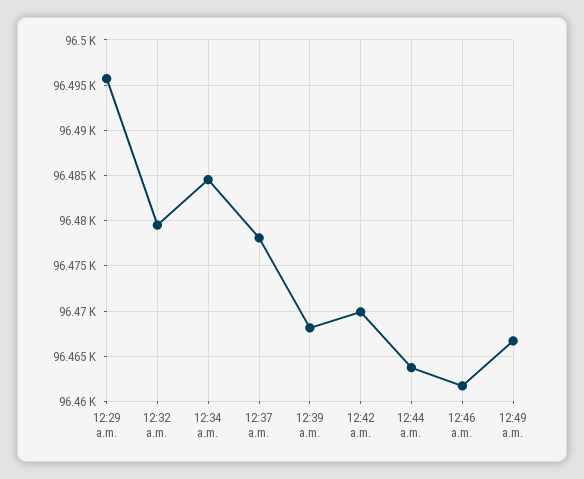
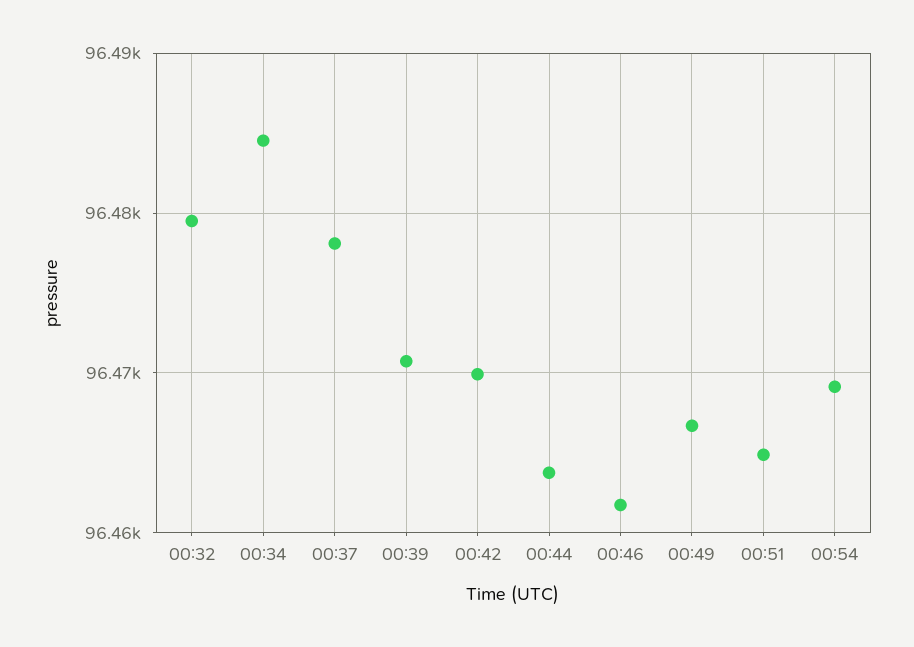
12:29 a.m.: 96496 -> none
12:39 a.m.: 96468 -> 96471
00:51: none -> 96465
00:54: none -> 96469

